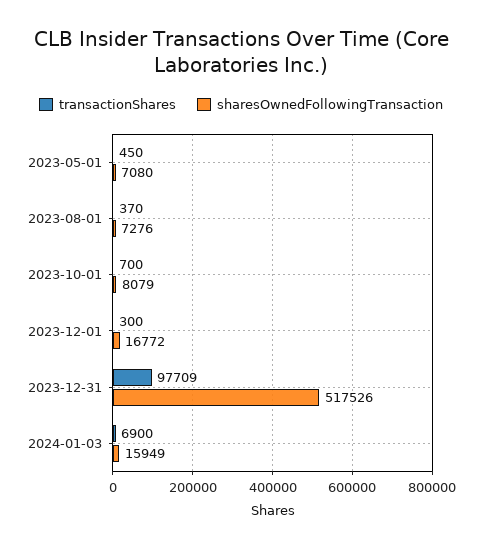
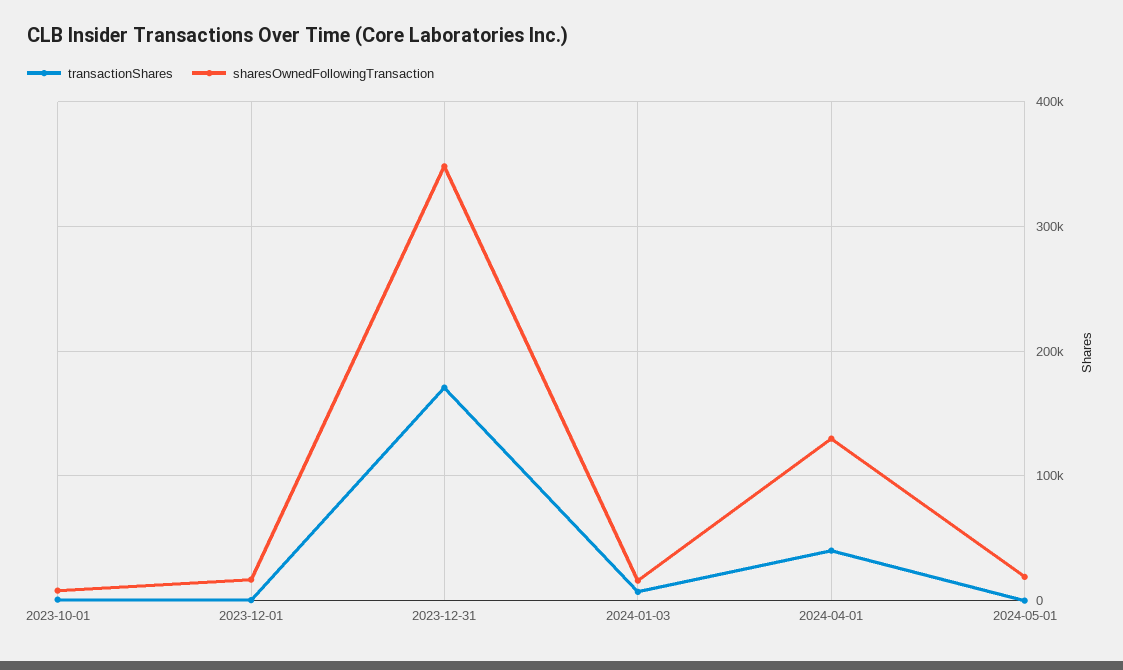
transactionShares, 2023-05-01: 450 -> none
sharesOwnedFollowingTransaction, 2023-05-01: 7080 -> none
transactionShares, 2023-08-01: 370 -> none
sharesOwnedFollowingTransaction, 2023-08-01: 7276 -> none
transactionShares, 2023-12-31: 97709 -> 170000
sharesOwnedFollowingTransaction, 2023-12-31: 517526 -> 350000
transactionShares, 2024-04-01: none -> 40000
sharesOwnedFollowingTransaction, 2024-04-01: none -> 130000
transactionShares, 2024-05-01: none -> 0
sharesOwnedFollowingTransaction, 2024-05-01: none -> 20000

